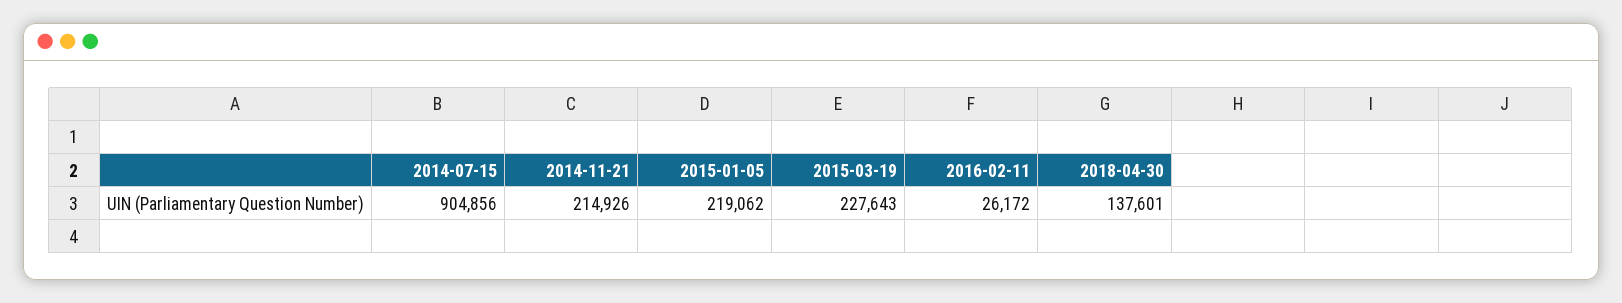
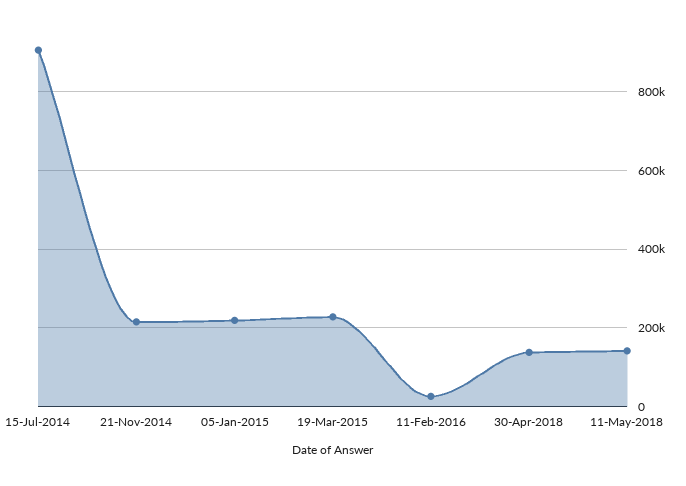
11-May-2018: none -> 140000

